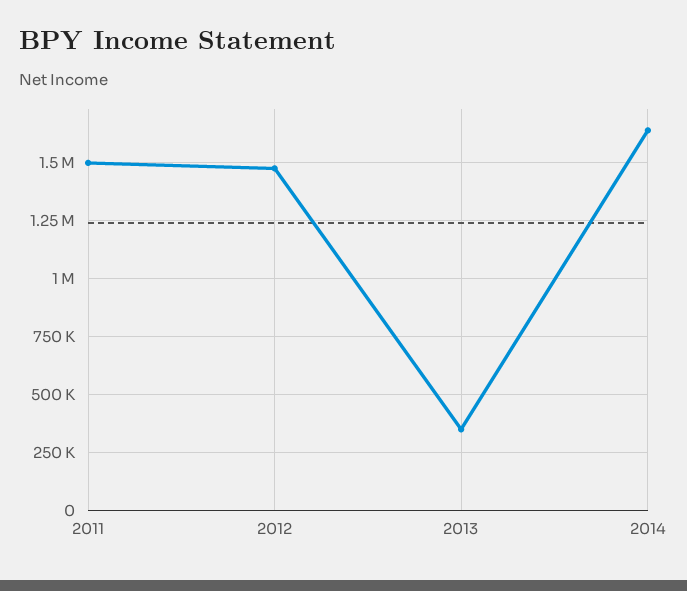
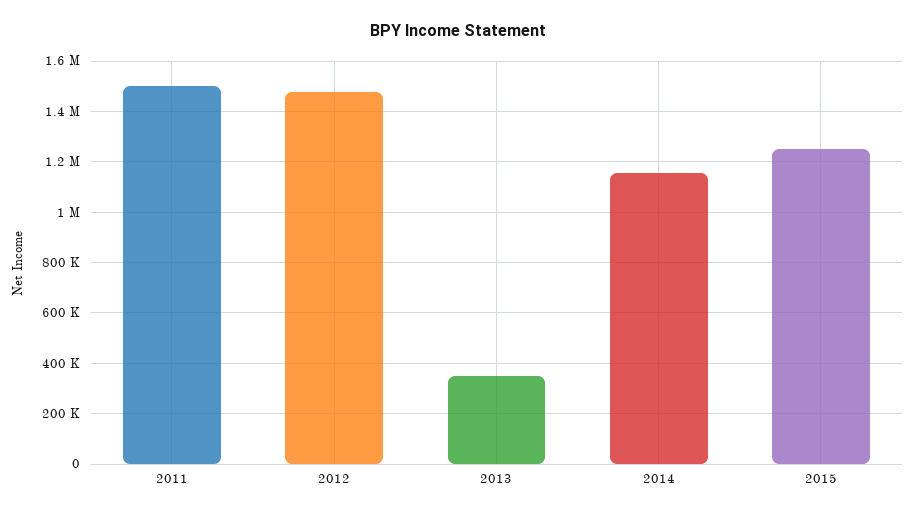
2014: 1650000 -> 1150000
2015: none -> 1250000

